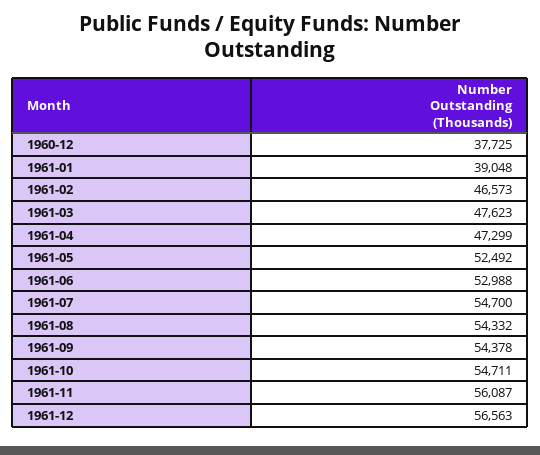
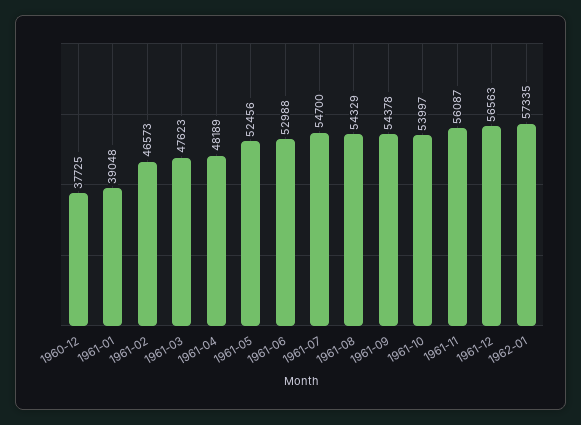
1961-04: 47299 -> 48189
1961-05: 52492 -> 52456
1961-08: 54332 -> 54329
1961-10: 54711 -> 53997
1962-01: none -> 57335

